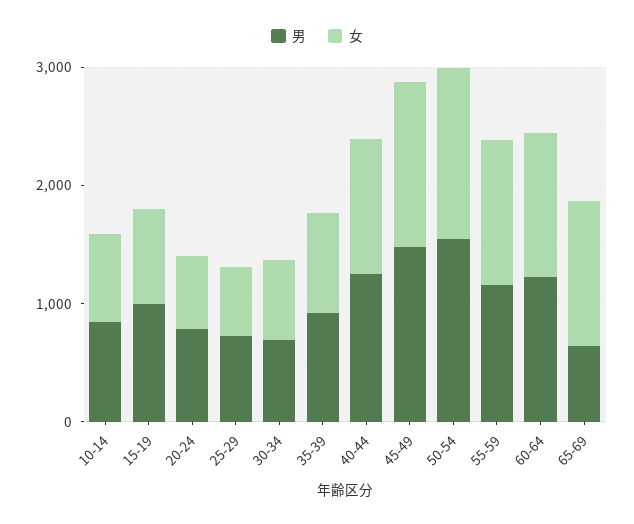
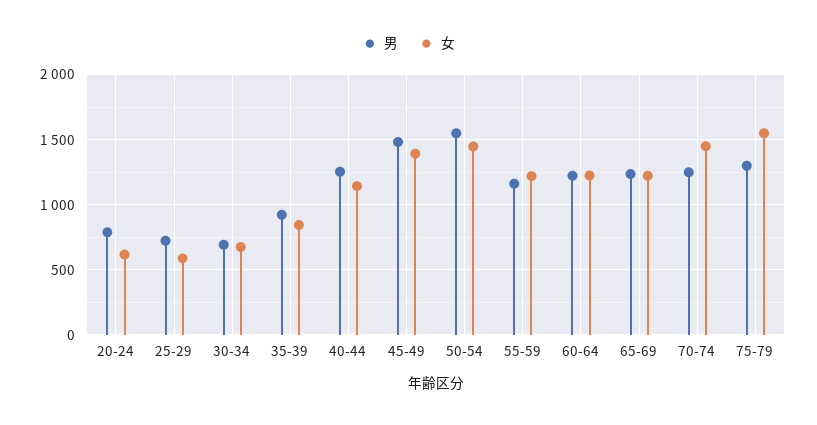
男, 10-14: 800 -> none
女, 10-14: 800 -> none
男, 15-19: 1000 -> none
女, 15-19: 800 -> none
男, 65-69: 600 -> 1250
男, 70-74: none -> 1250
女, 70-74: none -> 1450
男, 75-79: none -> 1300
女, 75-79: none -> 1550

